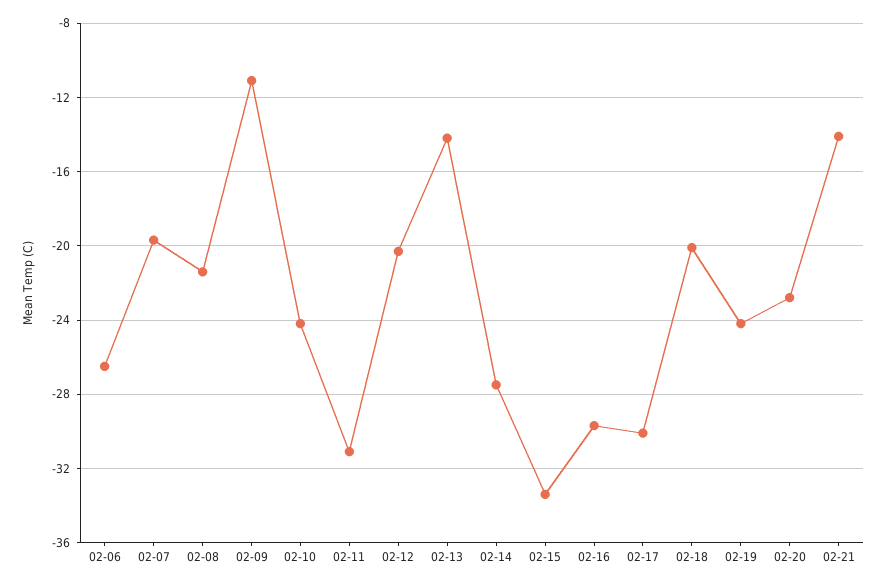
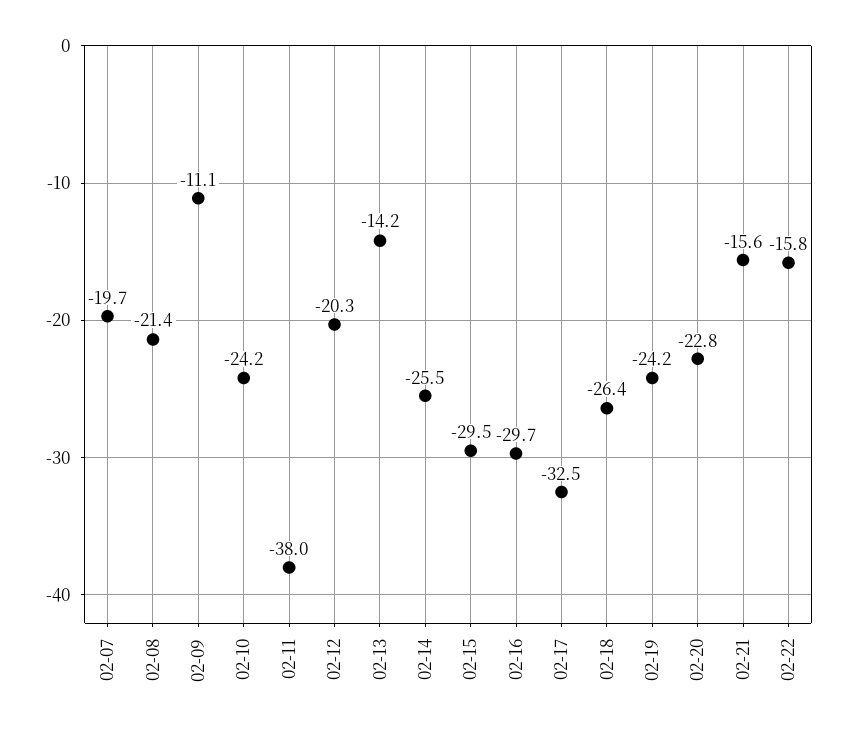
02-06: -26.5 -> none
02-11: -31 -> -38
02-14: -27.5 -> -25.5
02-15: -33.5 -> -29.5
02-17: -30 -> -32.5
02-18: -20 -> -26.4
02-21: -14 -> -15.6
02-22: none -> -15.8

